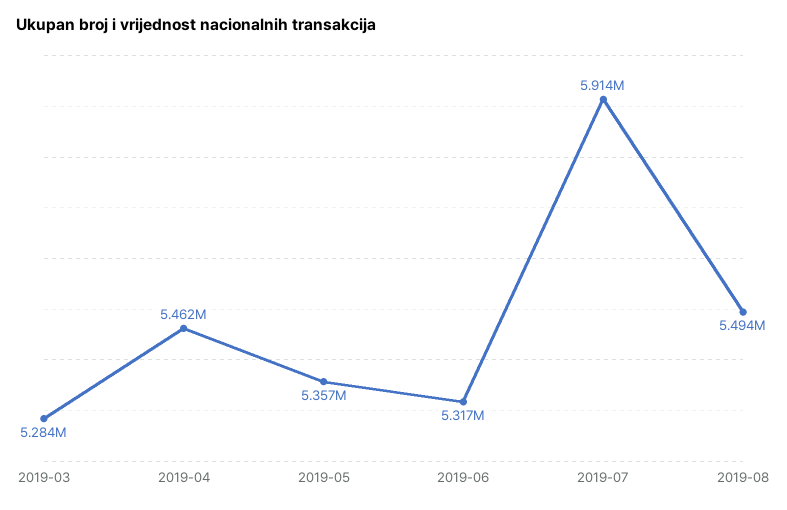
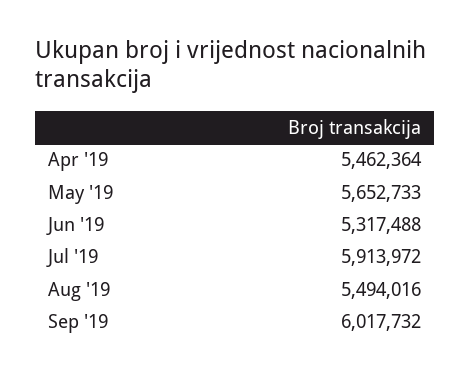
2019-03: 5284000 -> none
2019-05: 5357000 -> 5652733
Sep '19: none -> 6017732

